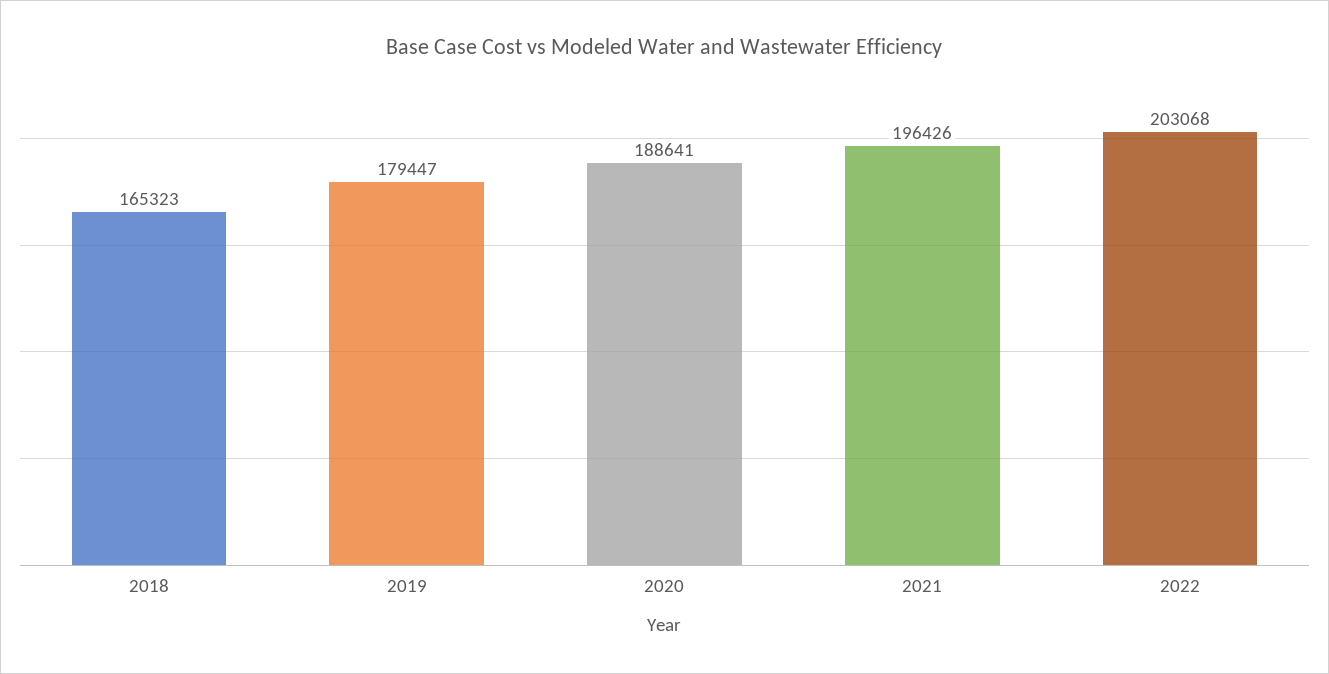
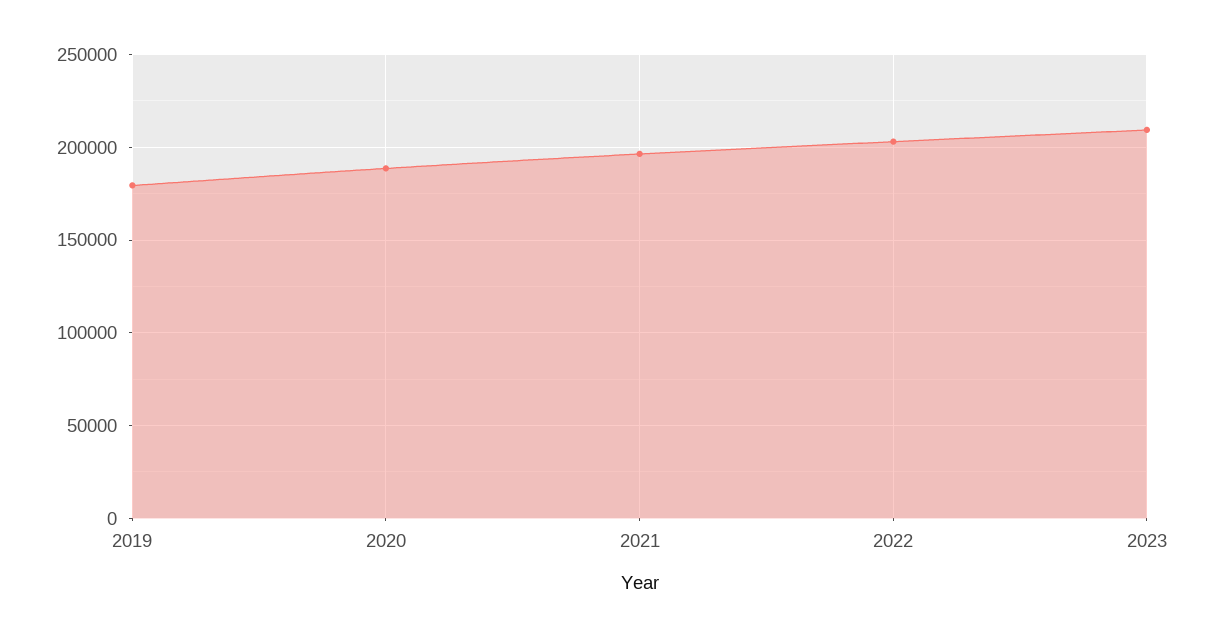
2018: 165323 -> none
2023: none -> 210000

